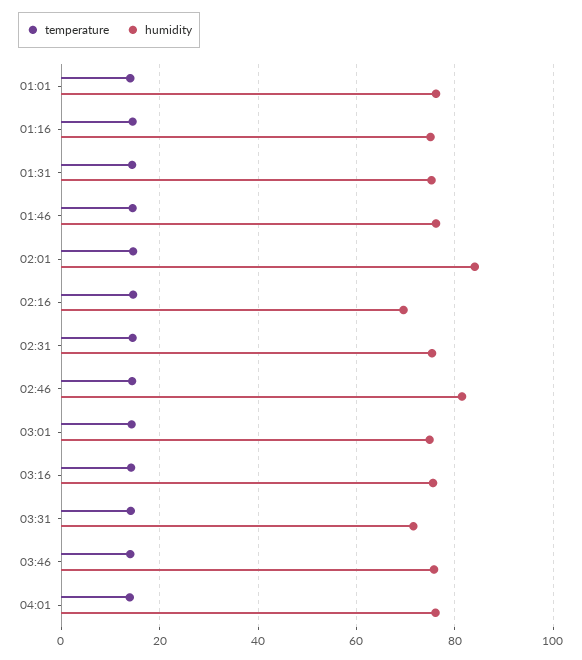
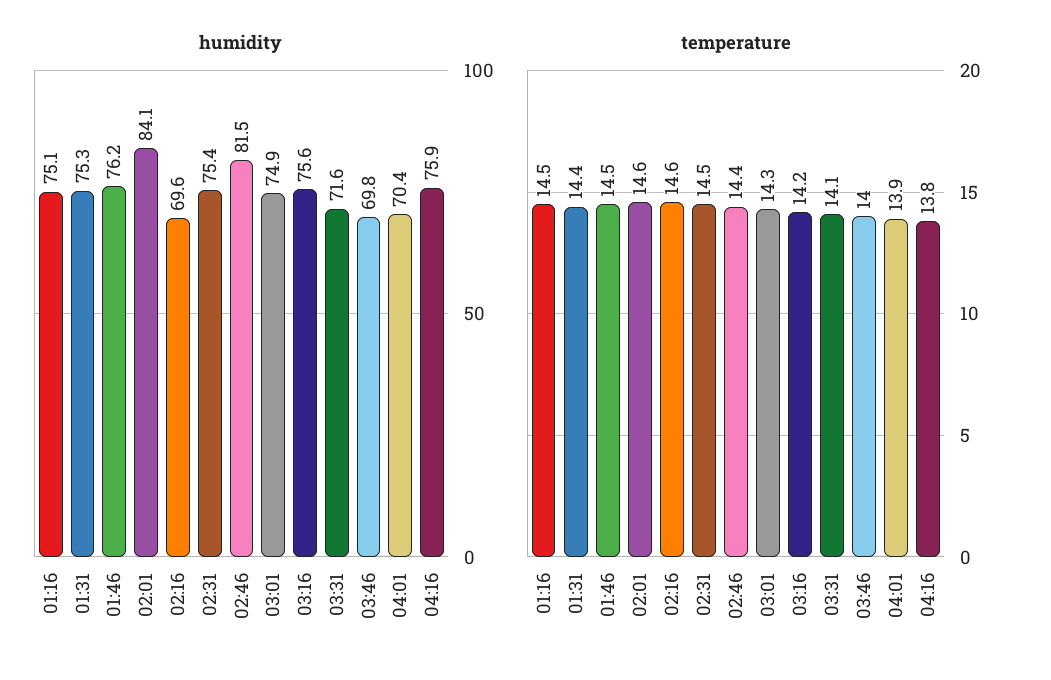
temperature, 01:01: 14 -> none
humidity, 01:01: 76 -> none
humidity, 03:46: 76 -> 69.8
humidity, 04:01: 76 -> 70.4
humidity, 04:16: none -> 75.9
temperature, 04:16: none -> 13.8

